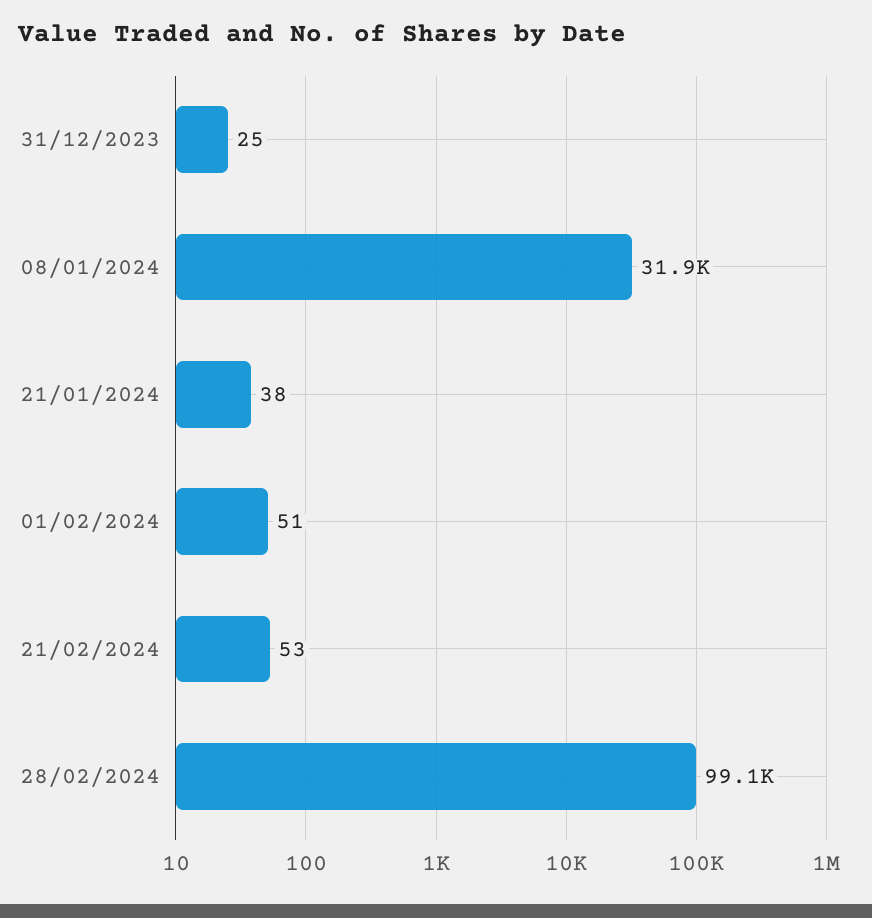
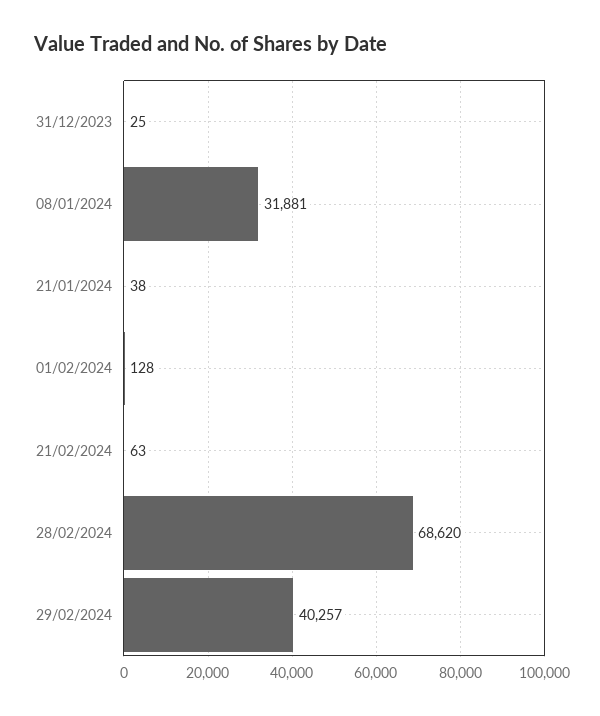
01/02/2024: 51 -> 128
21/02/2024: 53 -> 63
28/02/2024: 99100 -> 68620
29/02/2024: none -> 40257

